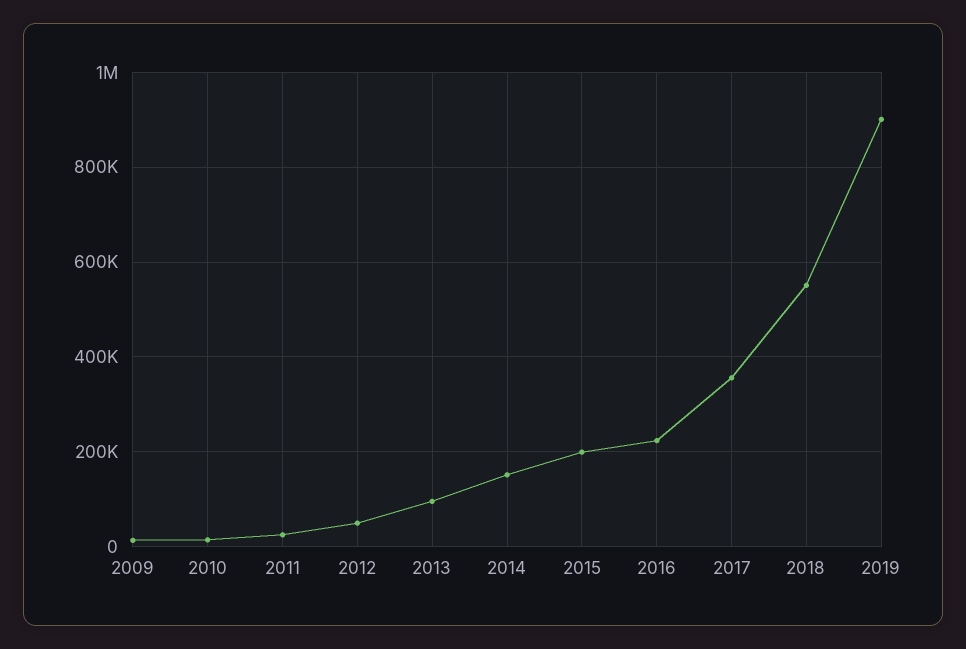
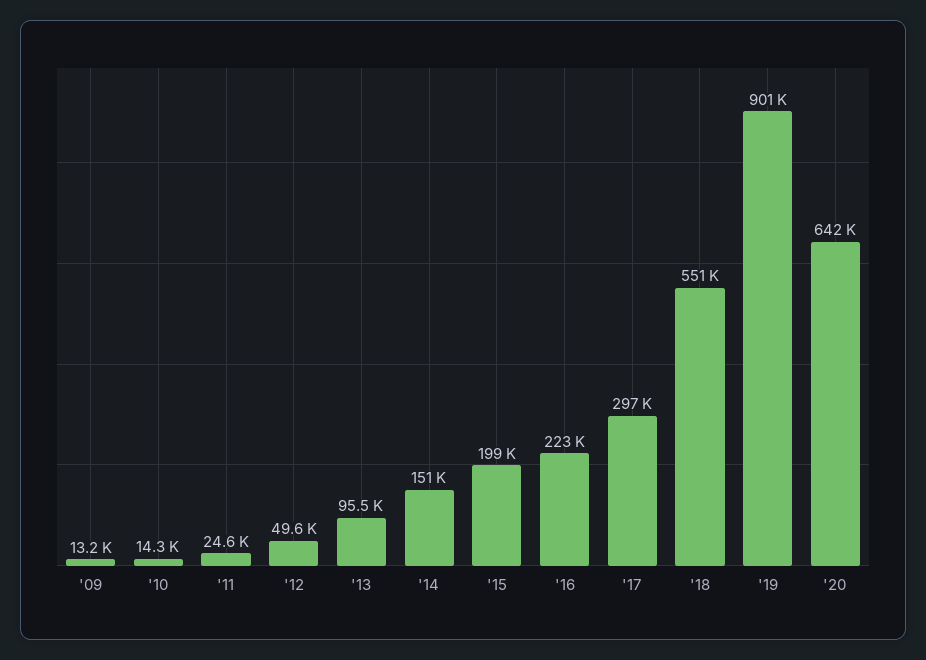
2017: 360000 -> 297000
'20: none -> 642000

